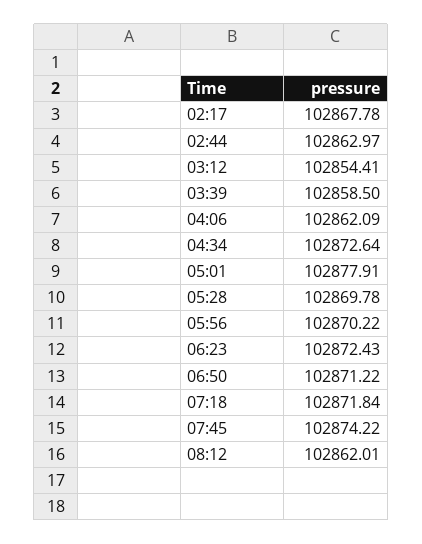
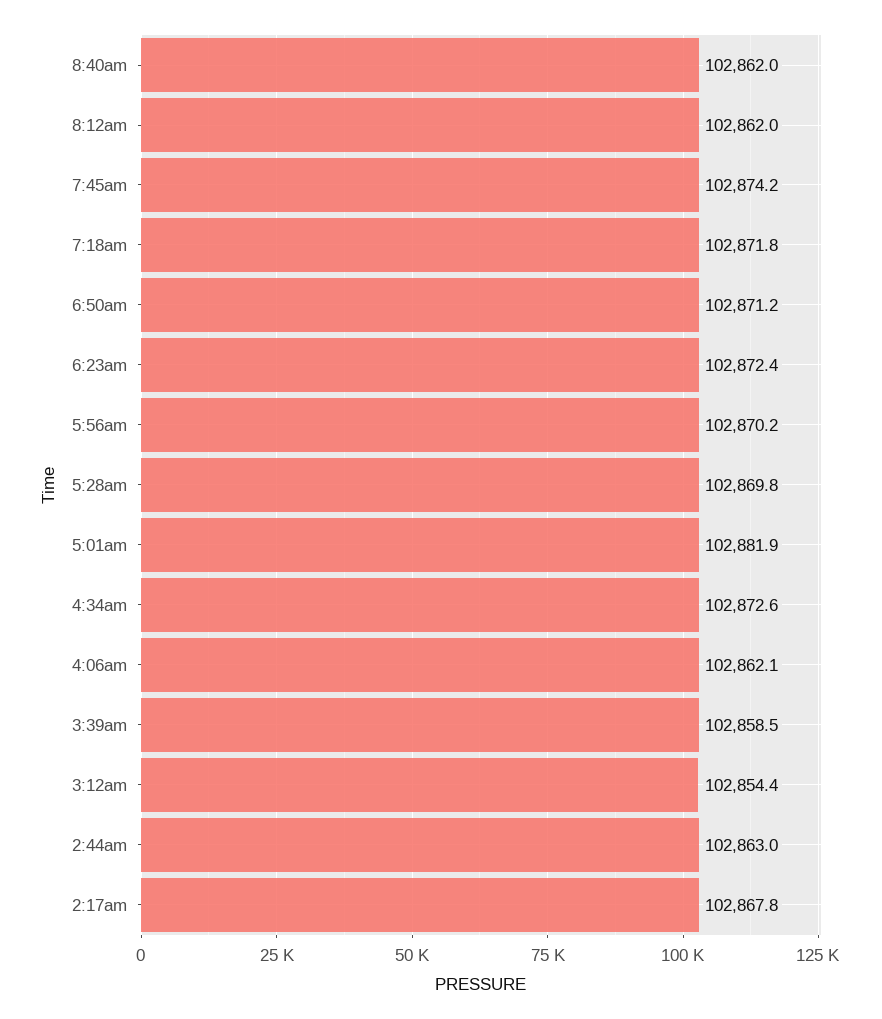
05:01: 102877.91 -> 102881.9
8:40am: none -> 102862

